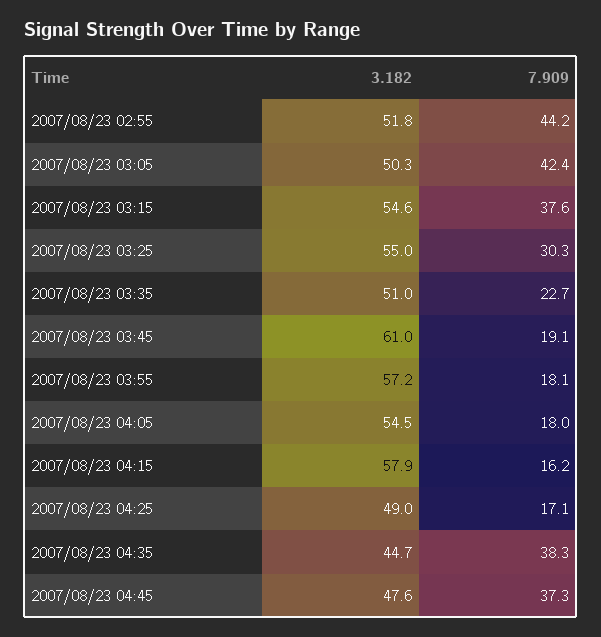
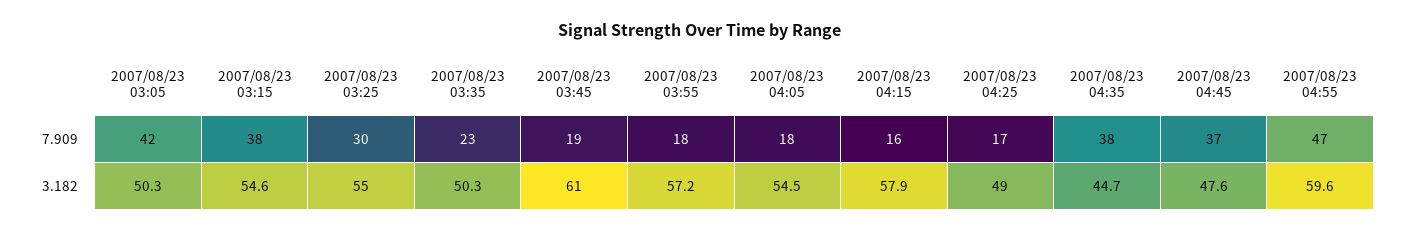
3.182, 2007/08/23 02:55: 51.8 -> none
7.909, 2007/08/23 02:55: 44.2 -> none
3.182, 2007/08/23 03:35: 51 -> 50.3
7.909, 2007/08/23 04:55: none -> 47
3.182, 2007/08/23 04:55: none -> 59.6

